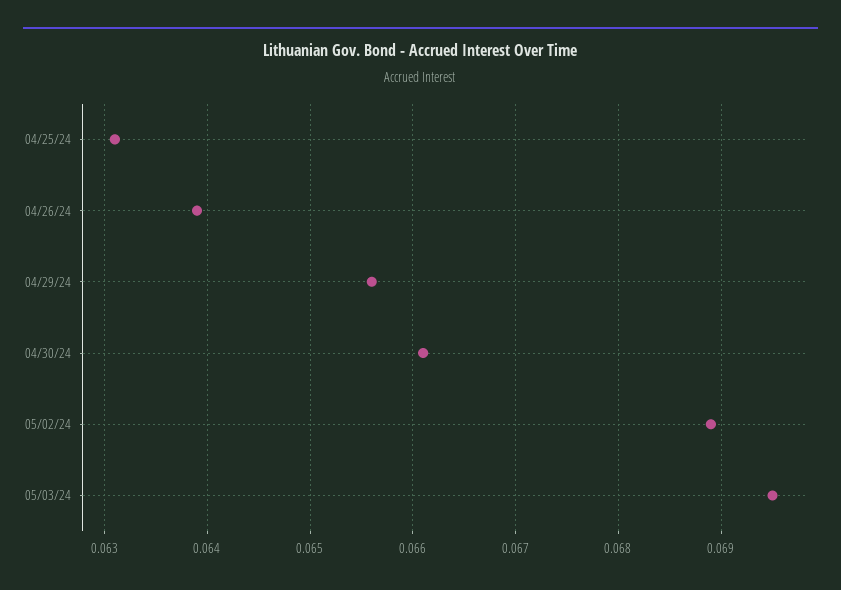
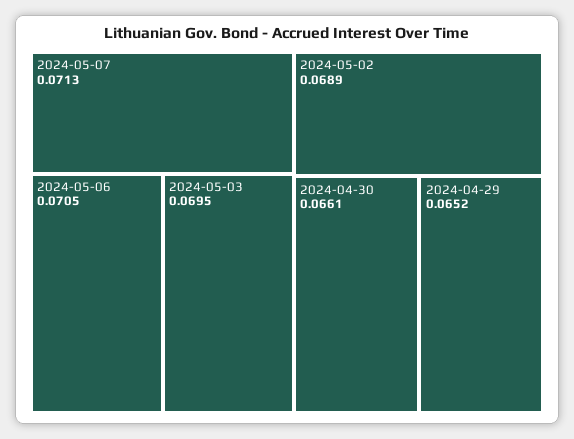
04/25/24: 0.0631 -> none
04/26/24: 0.0639 -> none
04/29/24: 0.0656 -> 0.0652
2024-05-07: none -> 0.0713
2024-05-06: none -> 0.0705

